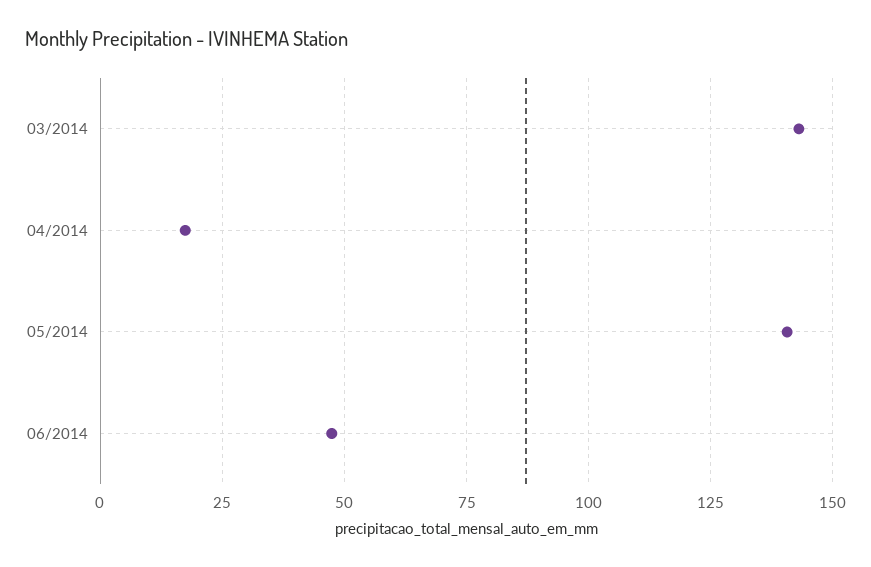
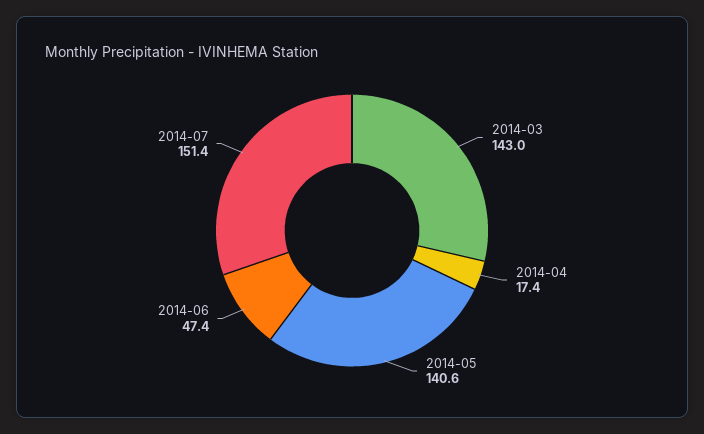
2014-07: none -> 151.4

